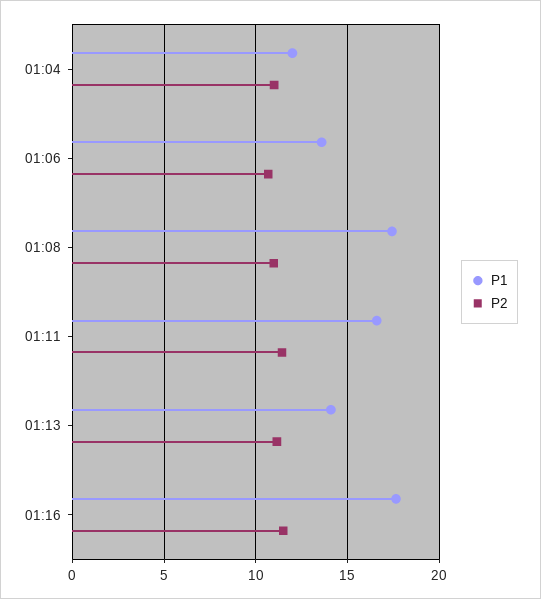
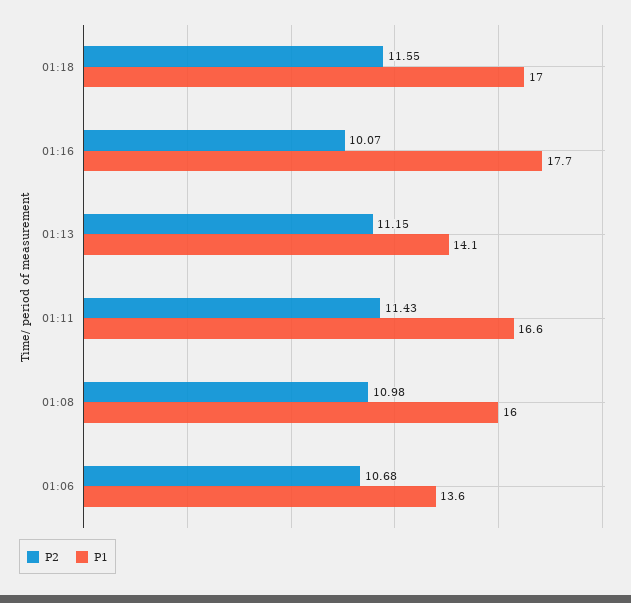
P1, 01:04: 12 -> none
P2, 01:04: 11 -> none
P1, 01:08: 17.5 -> 16
P2, 01:16: 11.5 -> 10.07
P2, 01:18: none -> 11.55
P1, 01:18: none -> 17

